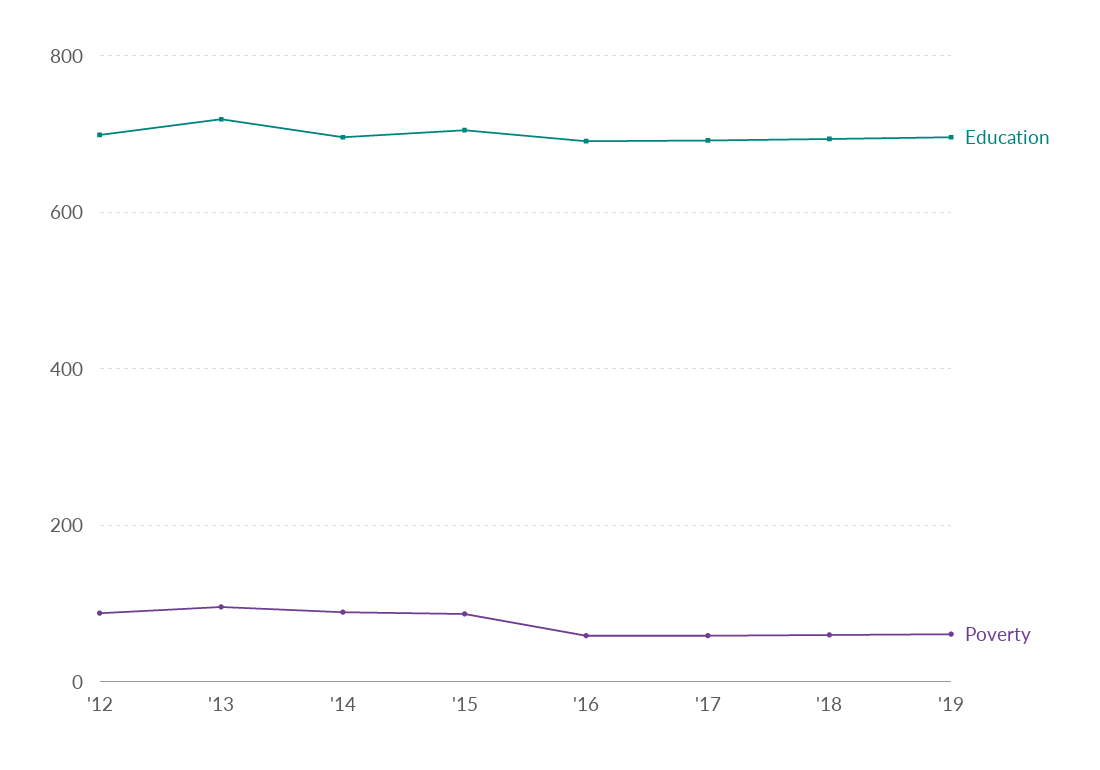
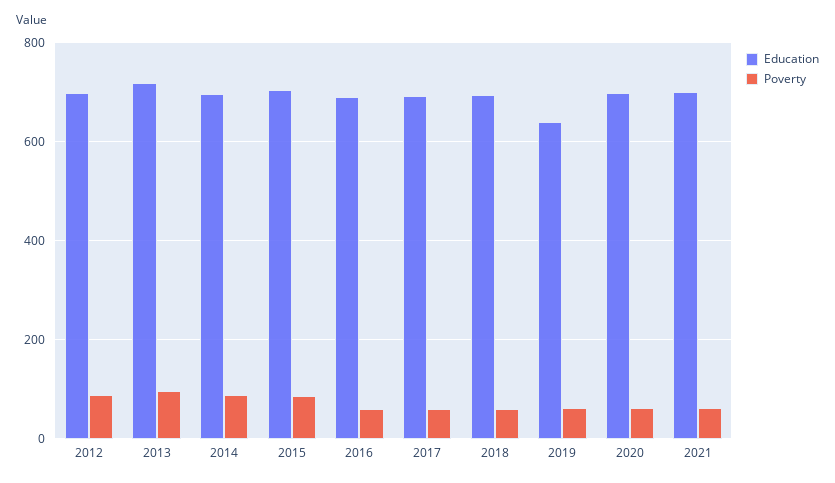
Education, '19: 700 -> 640
Education, 2020: none -> 700
Poverty, 2020: none -> 60
Education, 2021: none -> 700
Poverty, 2021: none -> 60

